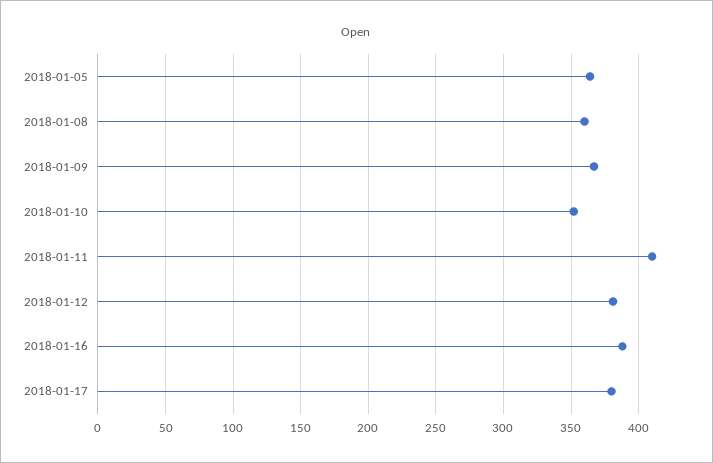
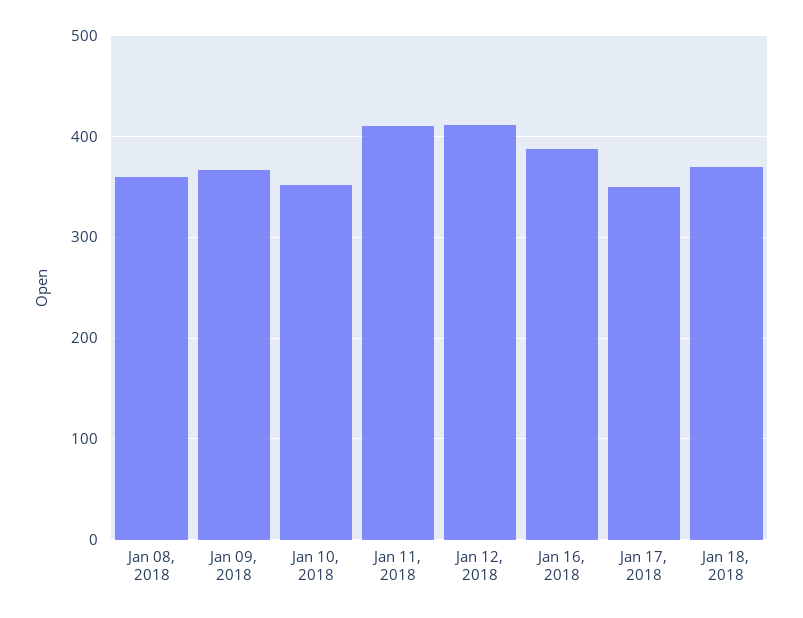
2018-01-05: 365 -> none
2018-01-12: 380 -> 410
2018-01-17: 380 -> 350
Jan 18, 2018: none -> 370

